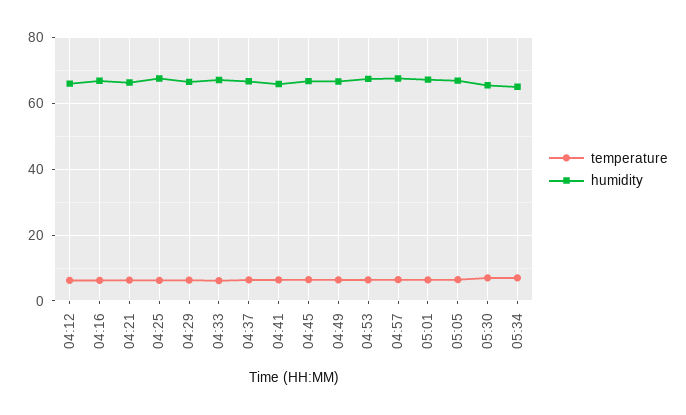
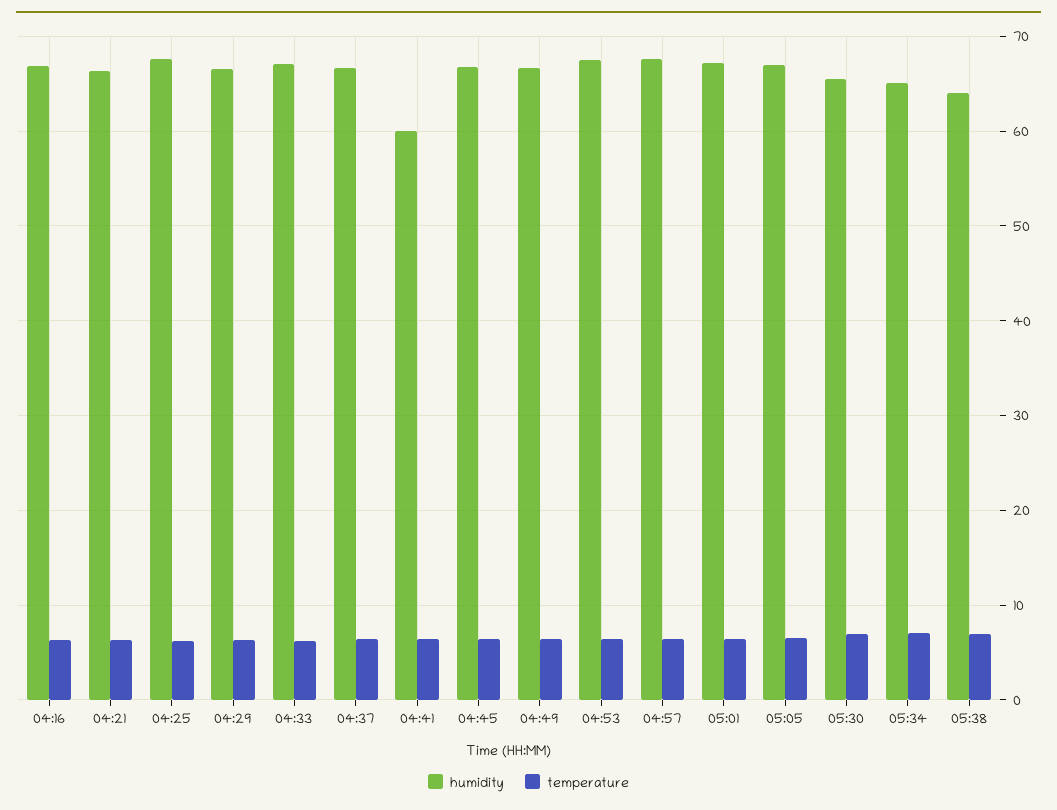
temperature, 04:12: 6 -> none
humidity, 04:12: 66 -> none
humidity, 04:41: 66 -> 60
humidity, 05:38: none -> 64
temperature, 05:38: none -> 7

